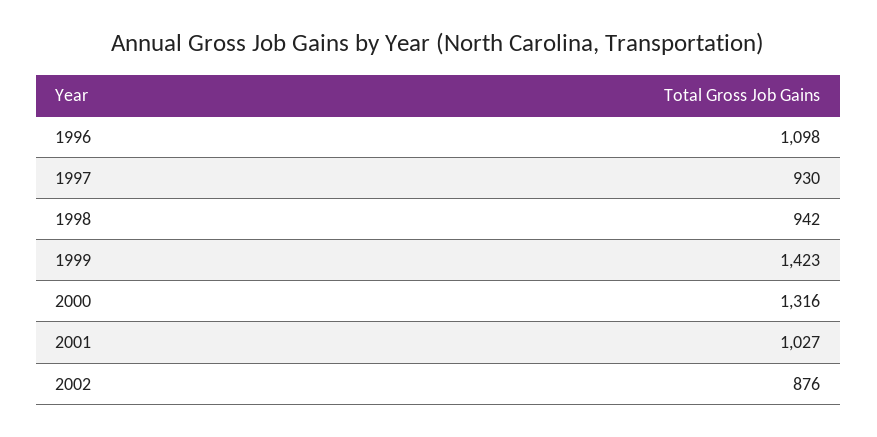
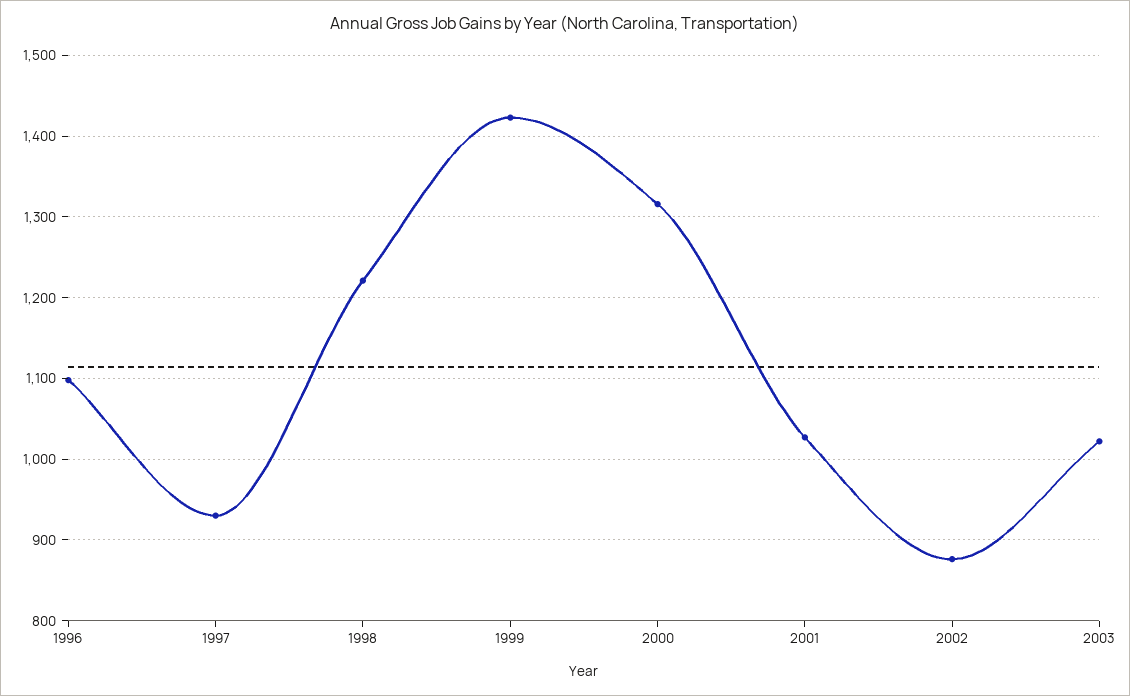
1998: 942 -> 1220
2003: none -> 1020

